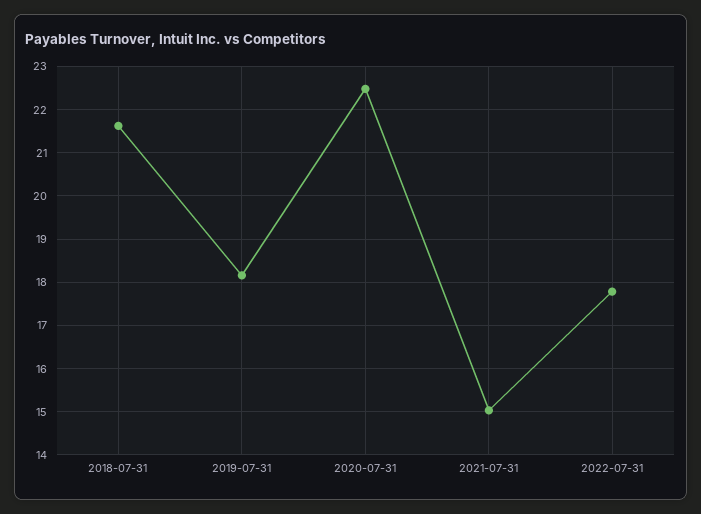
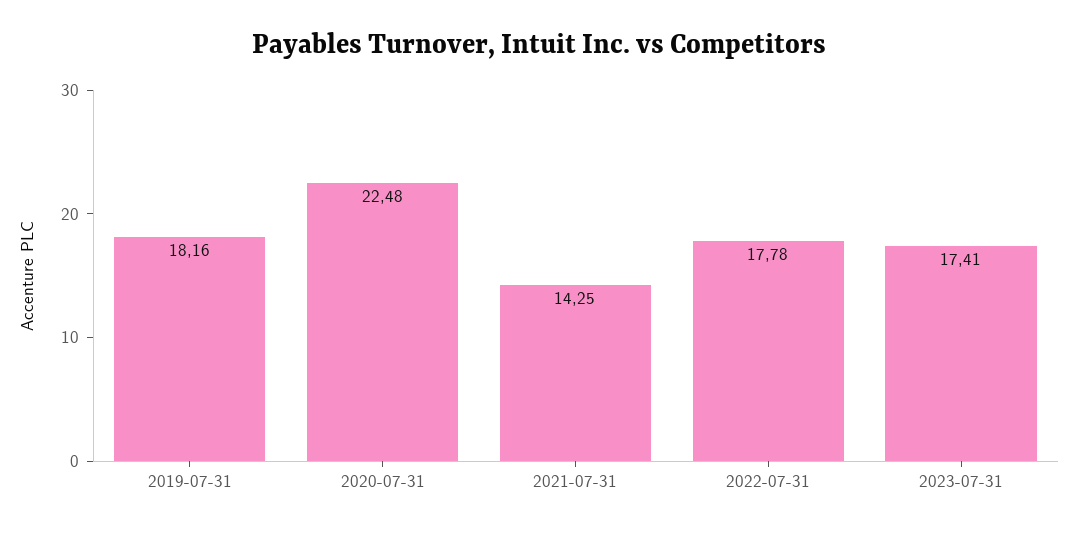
2018-07-31: 21.6 -> none
2021-07-31: 15 -> 14.25
2023-07-31: none -> 17.41

